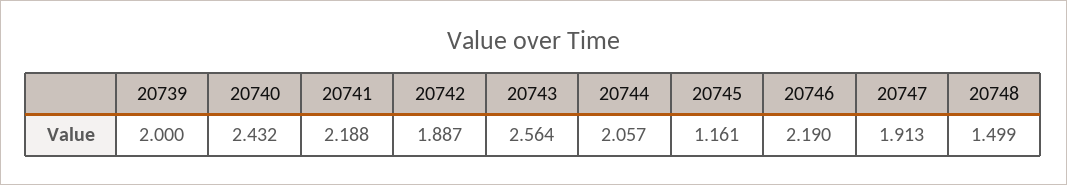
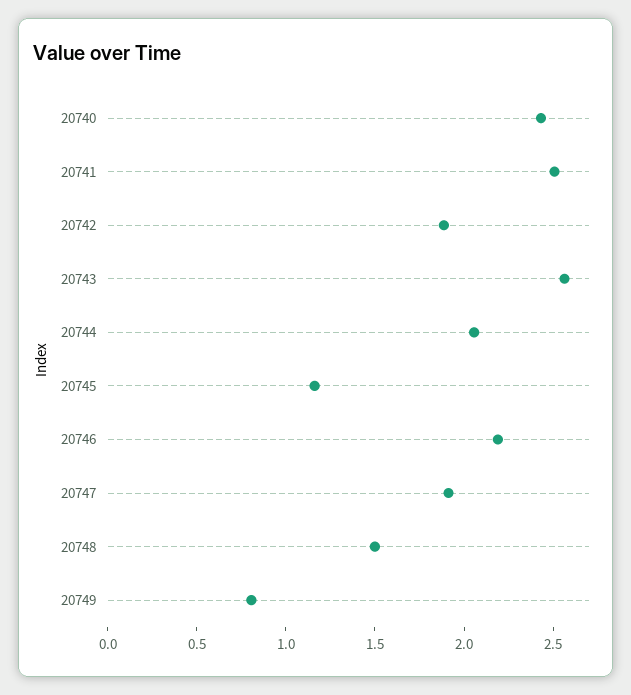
20739: 2 -> none
20741: 2.188 -> 2.5
20749: none -> 0.8

